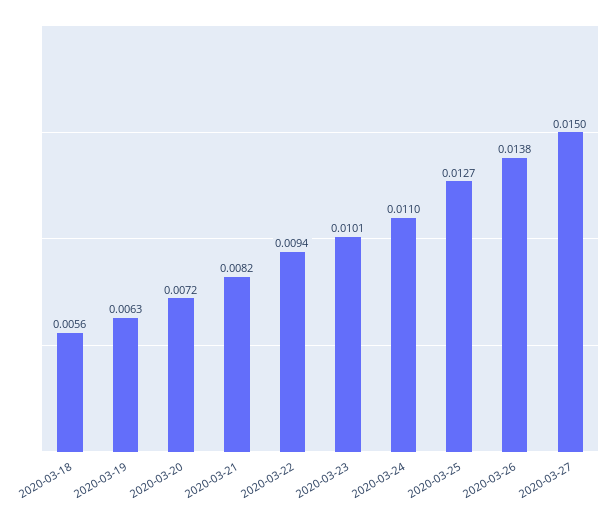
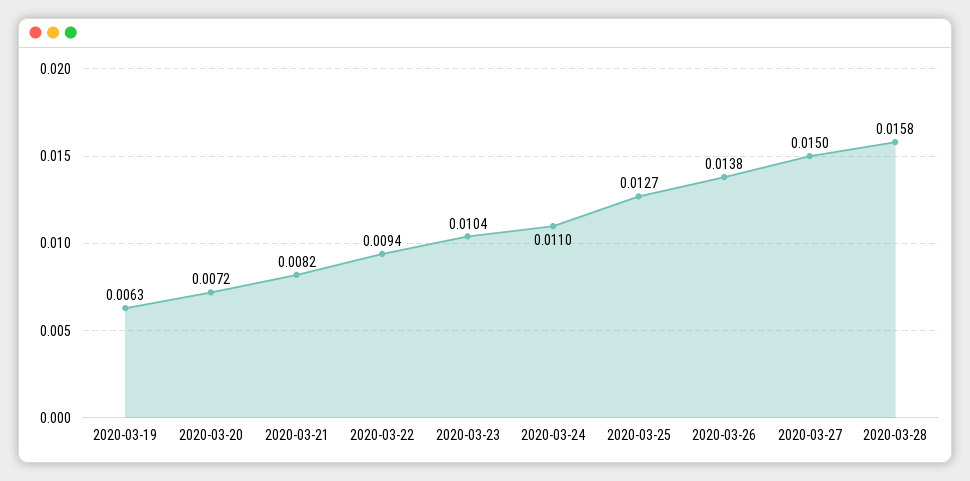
2020-03-18: 0.0056 -> none
2020-03-23: 0.0101 -> 0.0104
2020-03-28: none -> 0.0158

